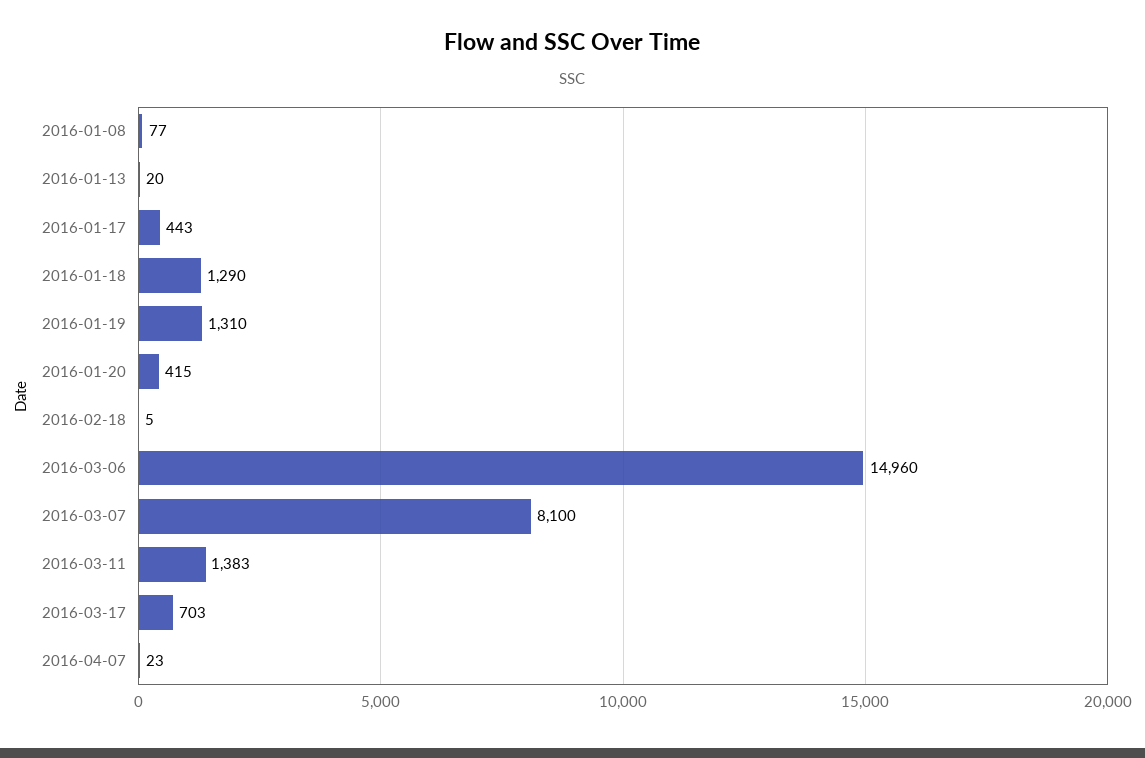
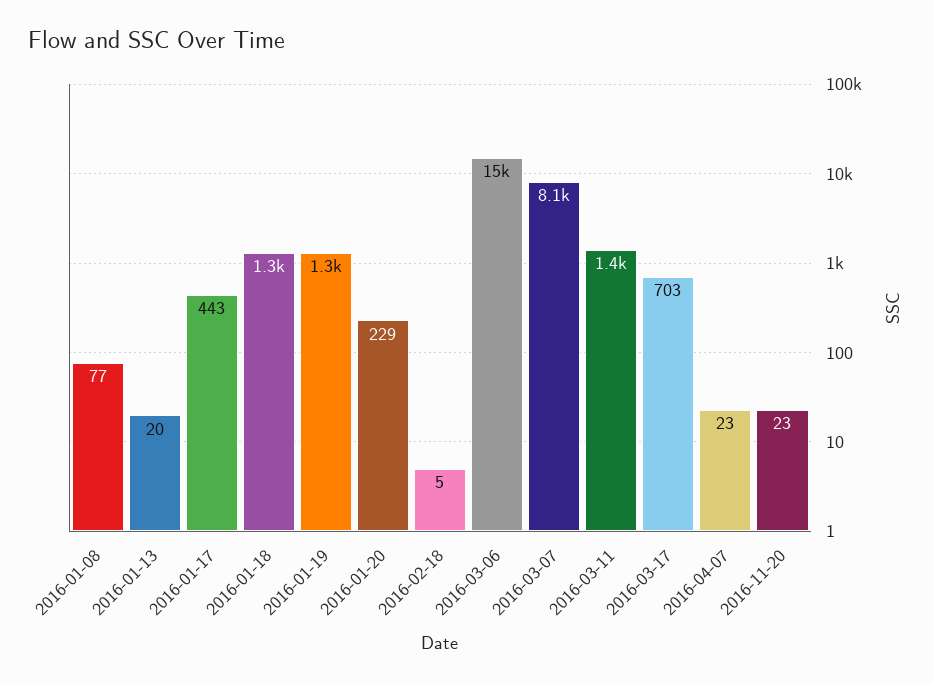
2016-01-20: 415 -> 229
2016-11-20: none -> 23

